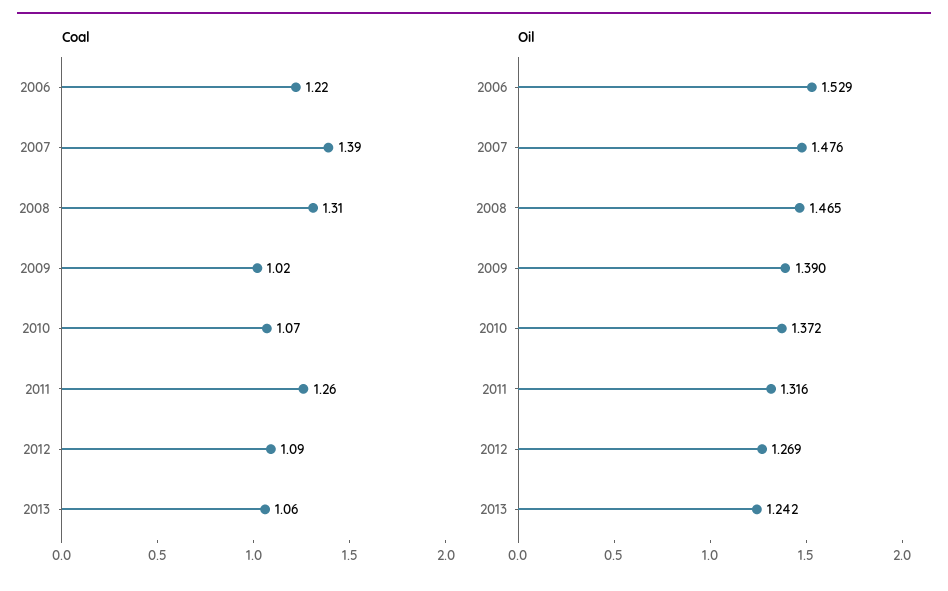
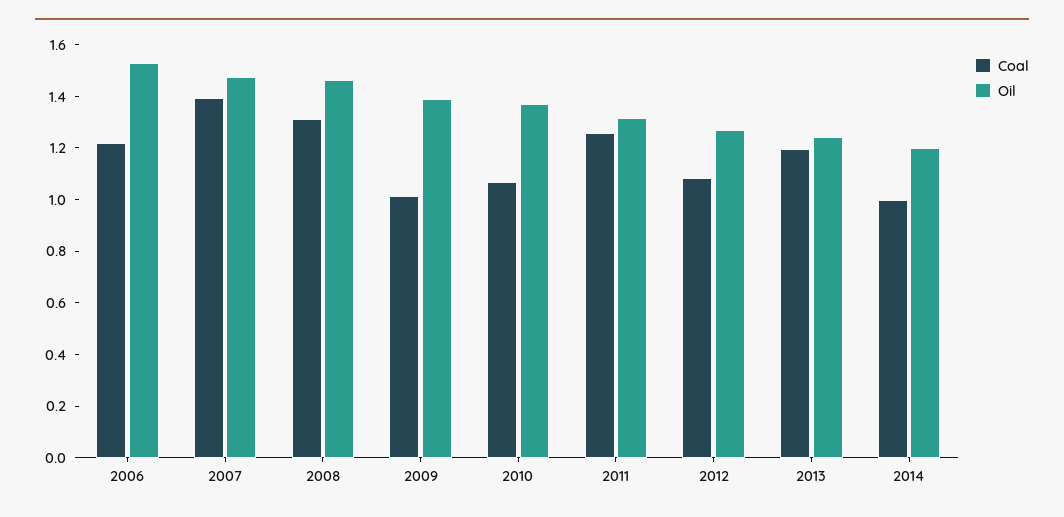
Coal, 2013: 1.06 -> 1.2
Coal, 2014: none -> 1
Oil, 2014: none -> 1.2

